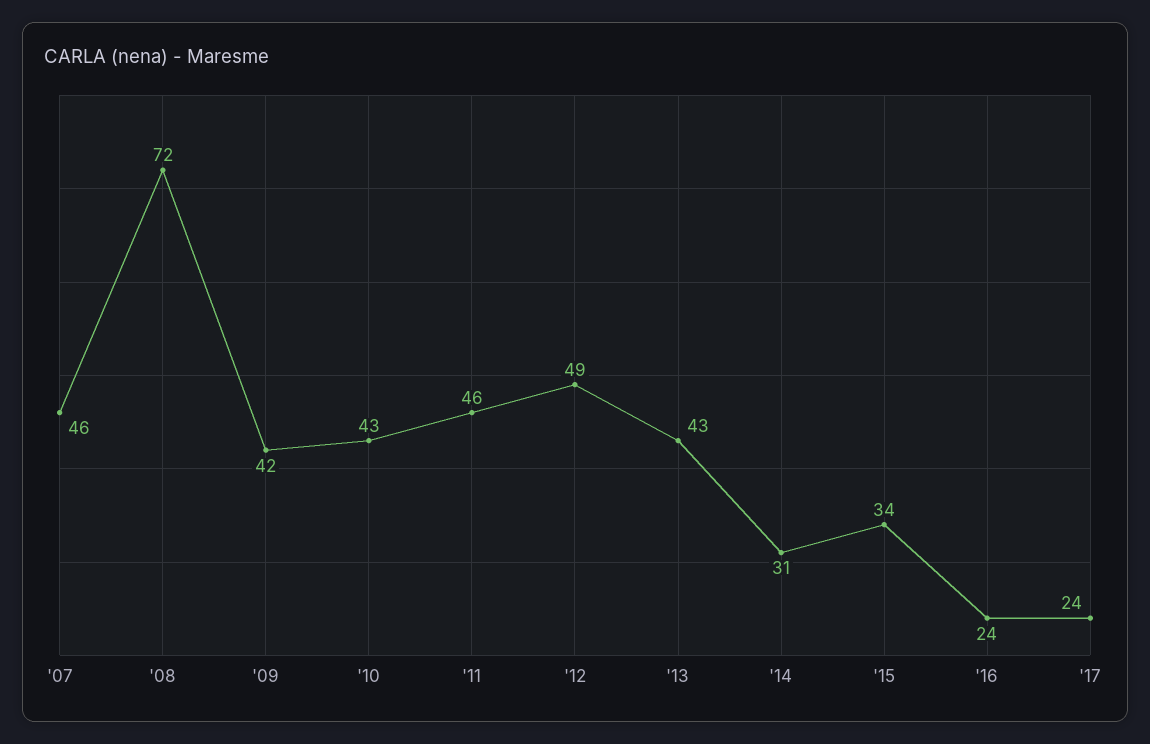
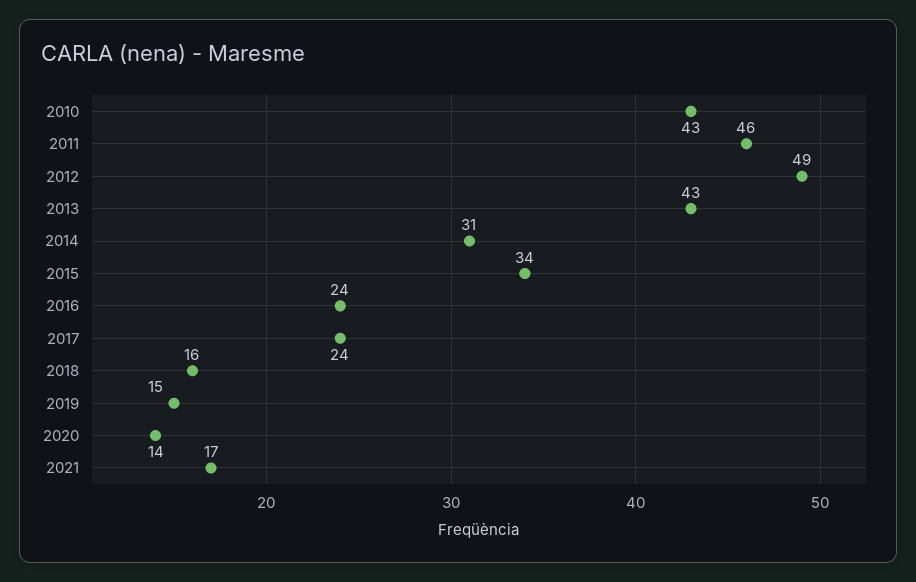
'07: 46 -> none
'08: 72 -> none
'09: 42 -> none
2018: none -> 16
2019: none -> 15
2020: none -> 14
2021: none -> 17

